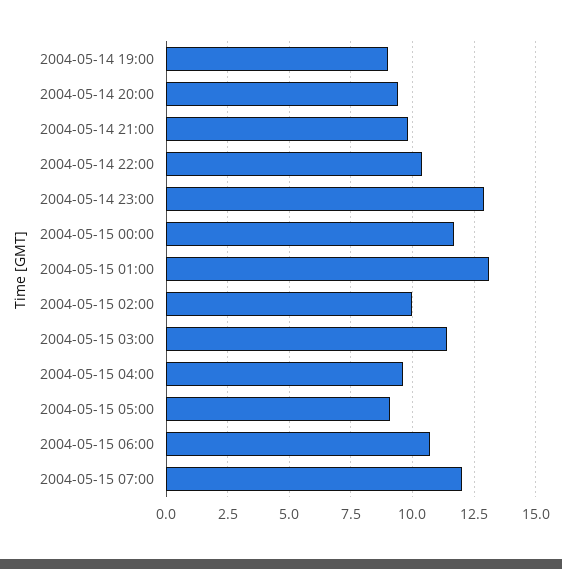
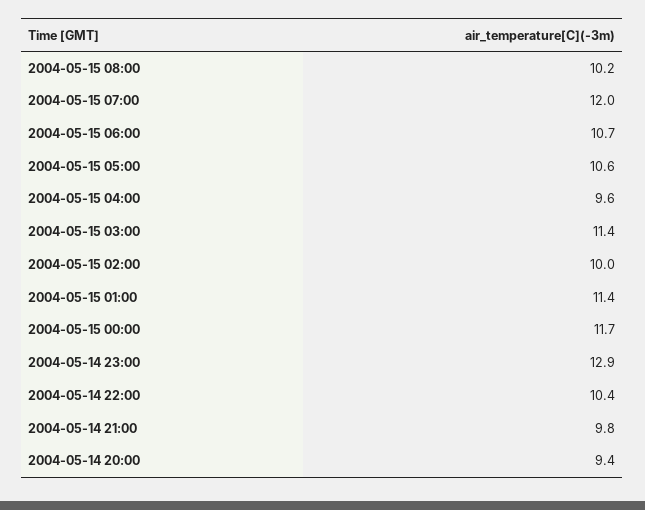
2004-05-14 19:00: 9 -> none
2004-05-15 01:00: 13 -> 11.4
2004-05-15 05:00: 9 -> 10.6
2004-05-15 08:00: none -> 10.2

